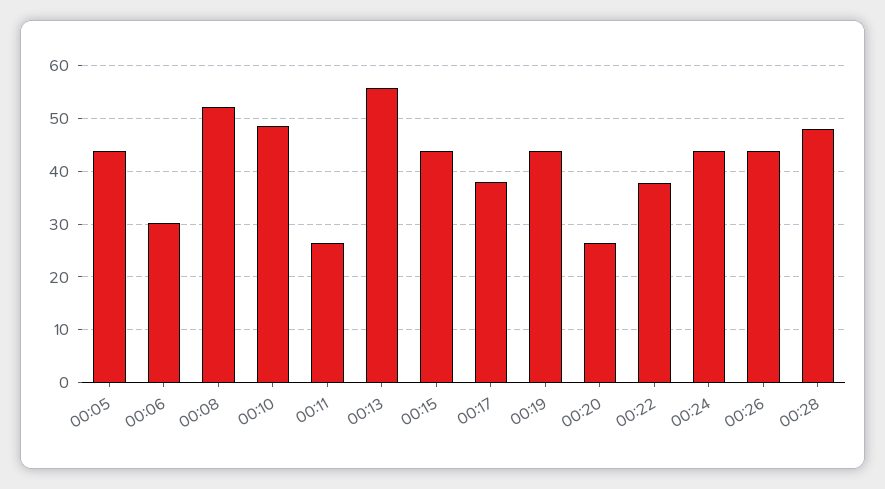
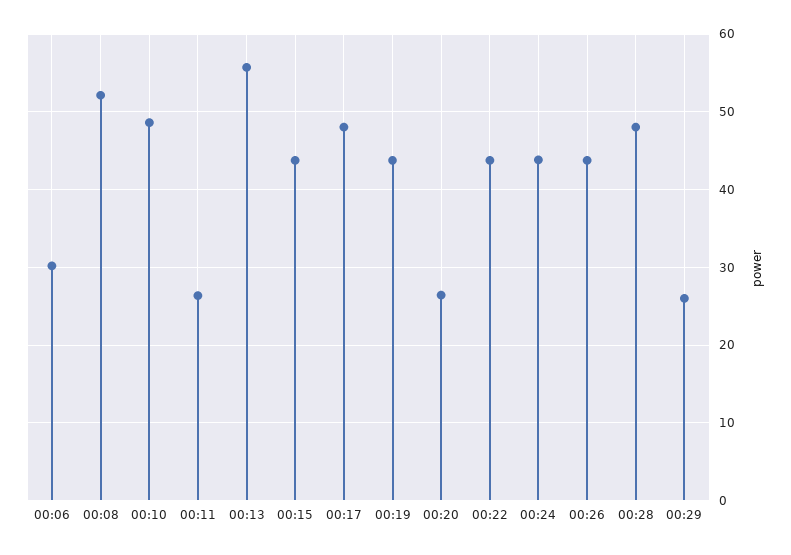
00:05: 44 -> none
00:17: 38 -> 48
00:22: 38 -> 44
00:29: none -> 26

